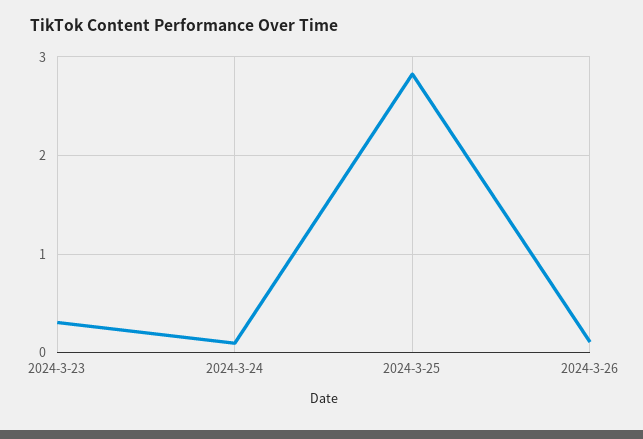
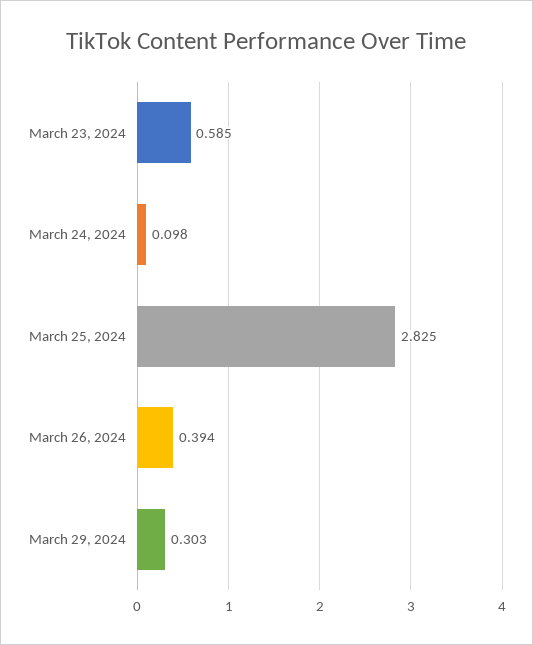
2024-3-23: 0.3 -> 0.585
2024-3-26: 0.1 -> 0.394
March 29, 2024: none -> 0.303

